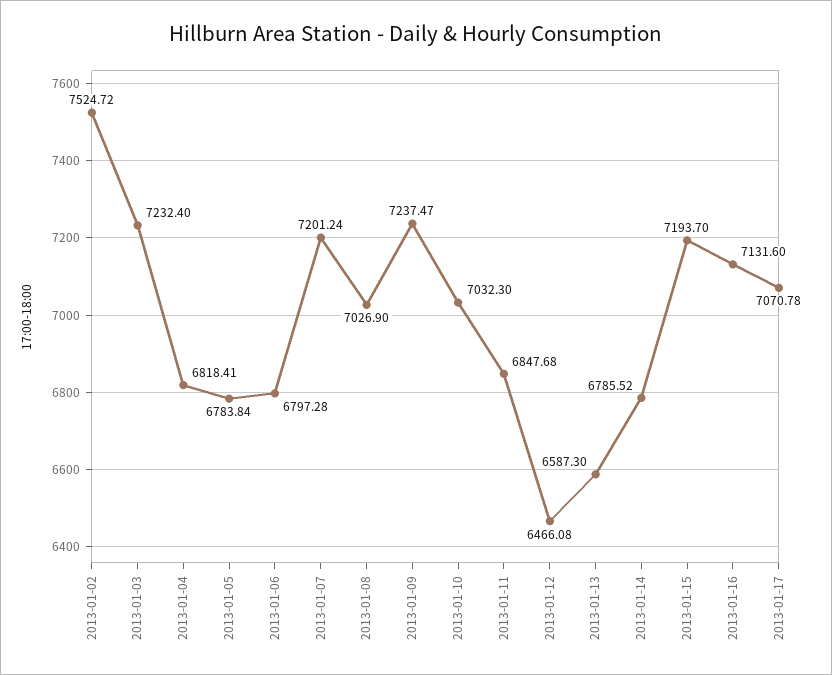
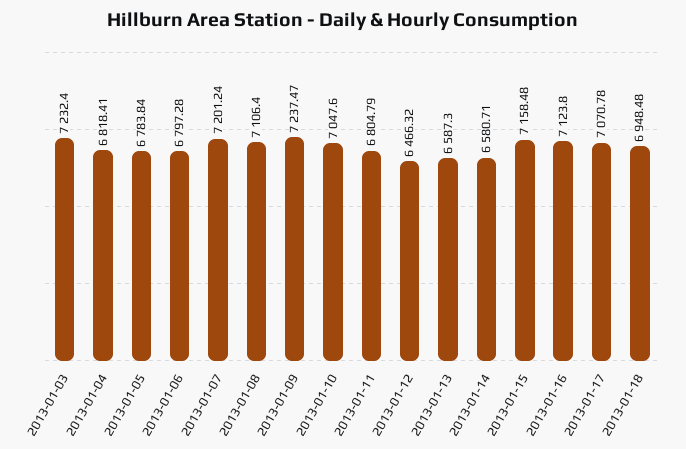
2013-01-02: 7524.72 -> none
2013-01-08: 7026.9 -> 7106.4
2013-01-10: 7032.3 -> 7047.6
2013-01-11: 6847.68 -> 6804.79
2013-01-12: 6466.08 -> 6466.32
2013-01-14: 6785.52 -> 6580.71
2013-01-15: 7193.7 -> 7158.48
2013-01-16: 7131.6 -> 7123.8
2013-01-18: none -> 6948.48

